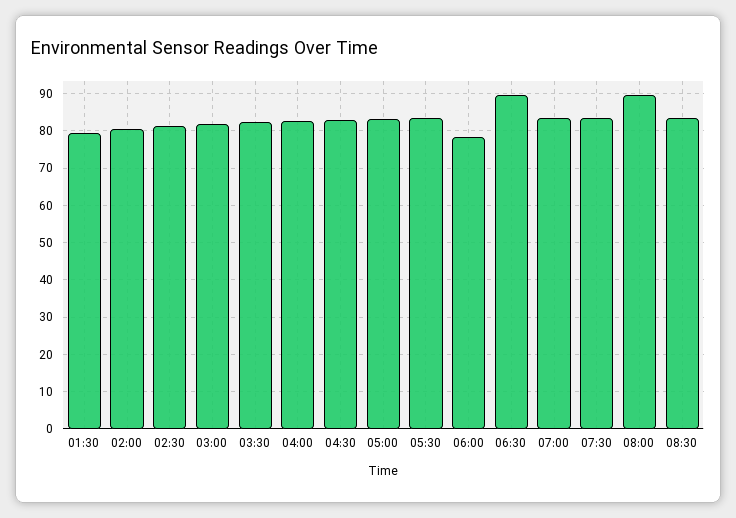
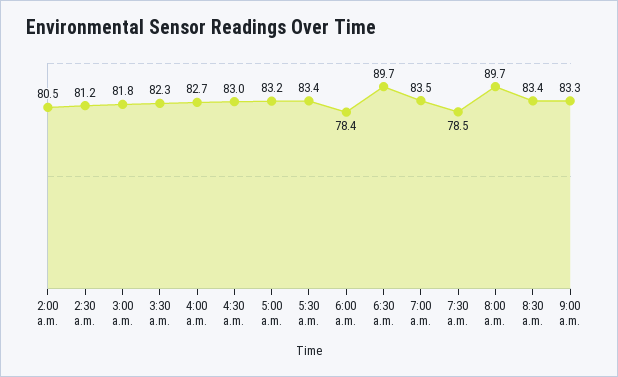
01:30: 80 -> none
07:30: 84 -> 78.5
9:00 a.m.: none -> 83.3

